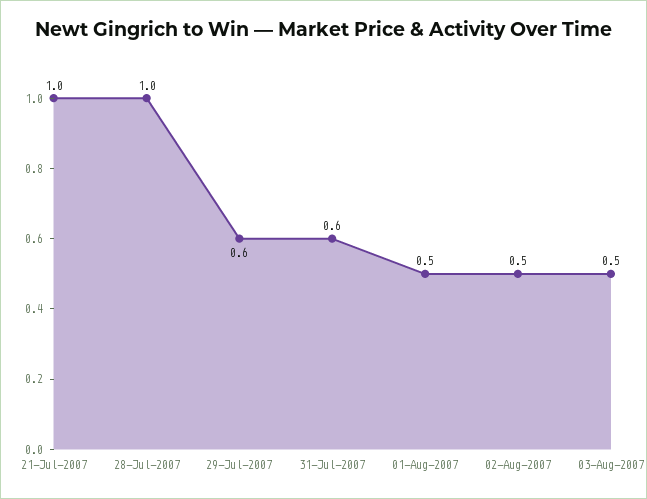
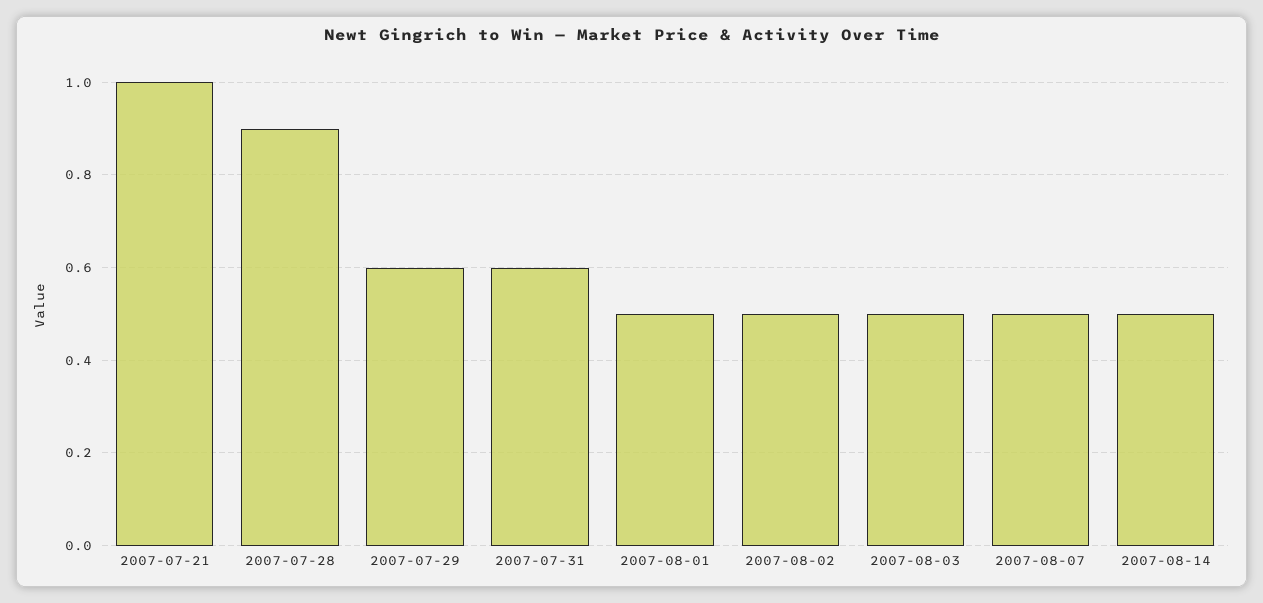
28-Jul-2007: 1 -> 0.9
2007-08-07: none -> 0.5
2007-08-14: none -> 0.5

